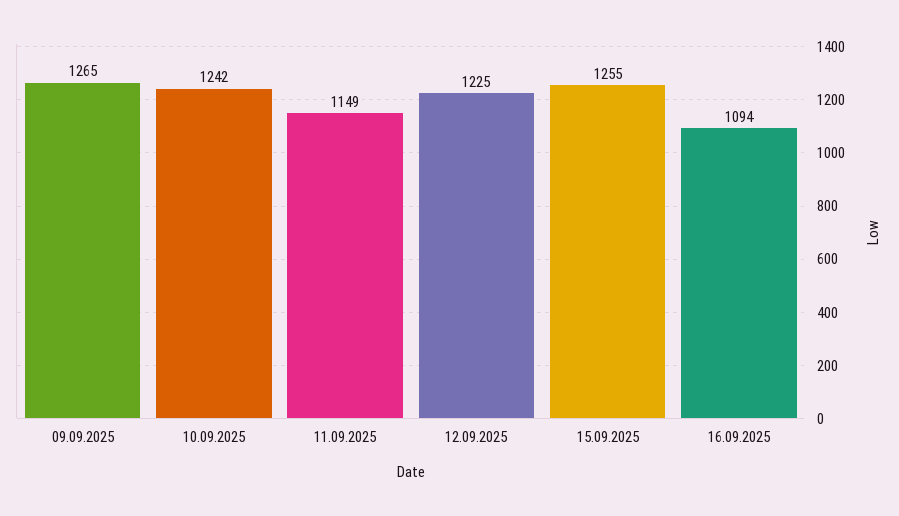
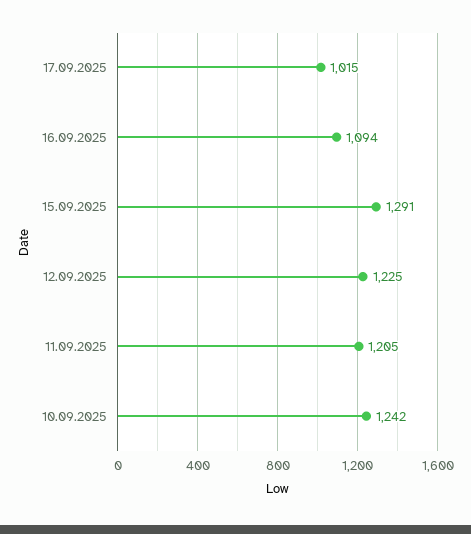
09.09.2025: 1265 -> none
11.09.2025: 1149 -> 1205
15.09.2025: 1255 -> 1291
17.09.2025: none -> 1015

